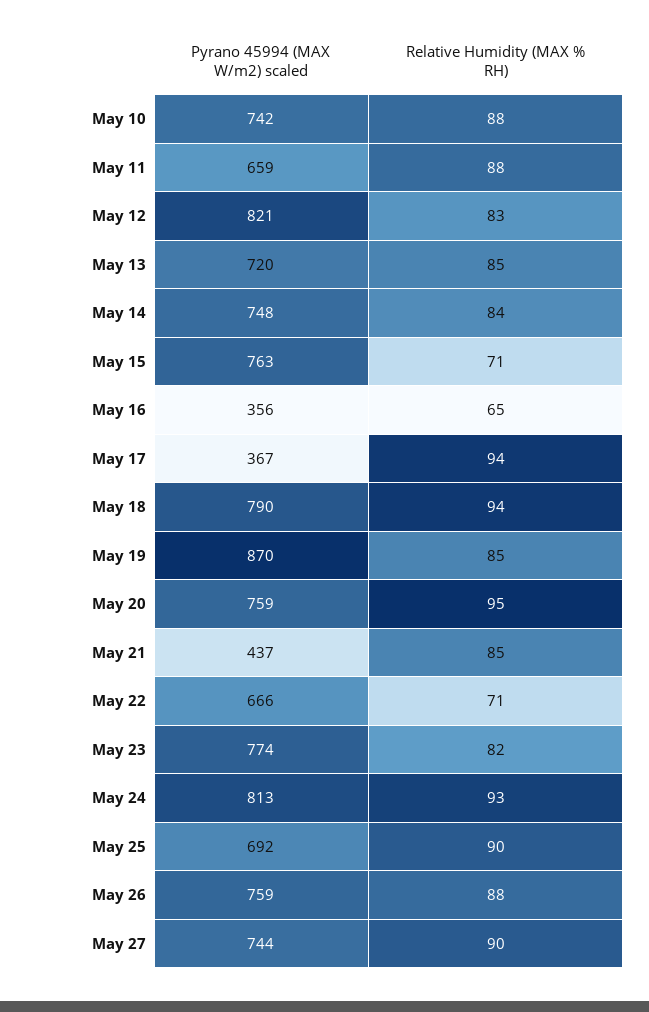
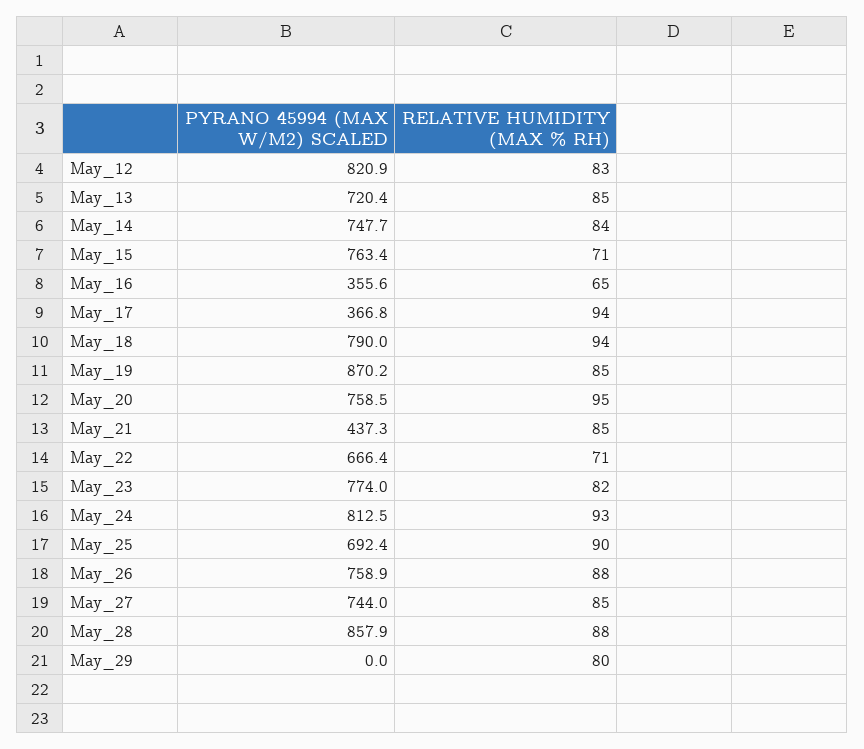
Pyrano 45994 (MAX W/m2) scaled, May 10: 742 -> none
Relative Humidity (MAX % RH), May 10: 88 -> none
Pyrano 45994 (MAX W/m2) scaled, May 11: 659 -> none
Relative Humidity (MAX % RH), May 11: 88 -> none
Relative Humidity (MAX % RH), May 27: 90 -> 85
Pyrano 45994 (MAX W/m2) scaled, May_28: none -> 857.9
Relative Humidity (MAX % RH), May_28: none -> 88
Pyrano 45994 (MAX W/m2) scaled, May_29: none -> 0
Relative Humidity (MAX % RH), May_29: none -> 80

